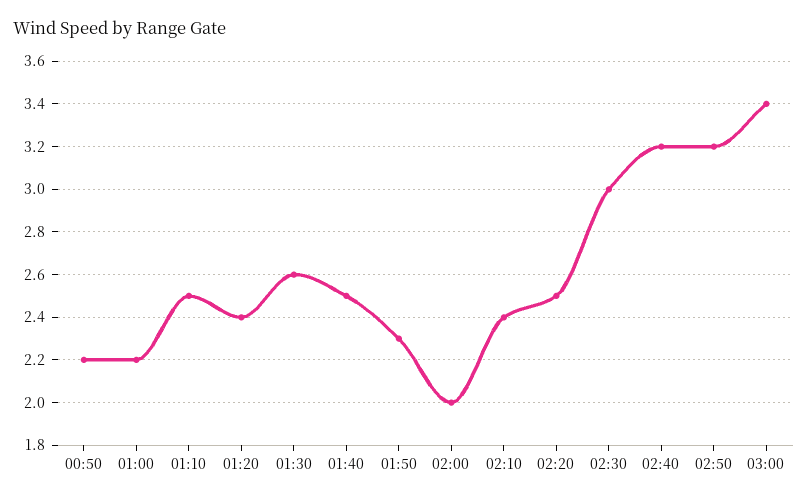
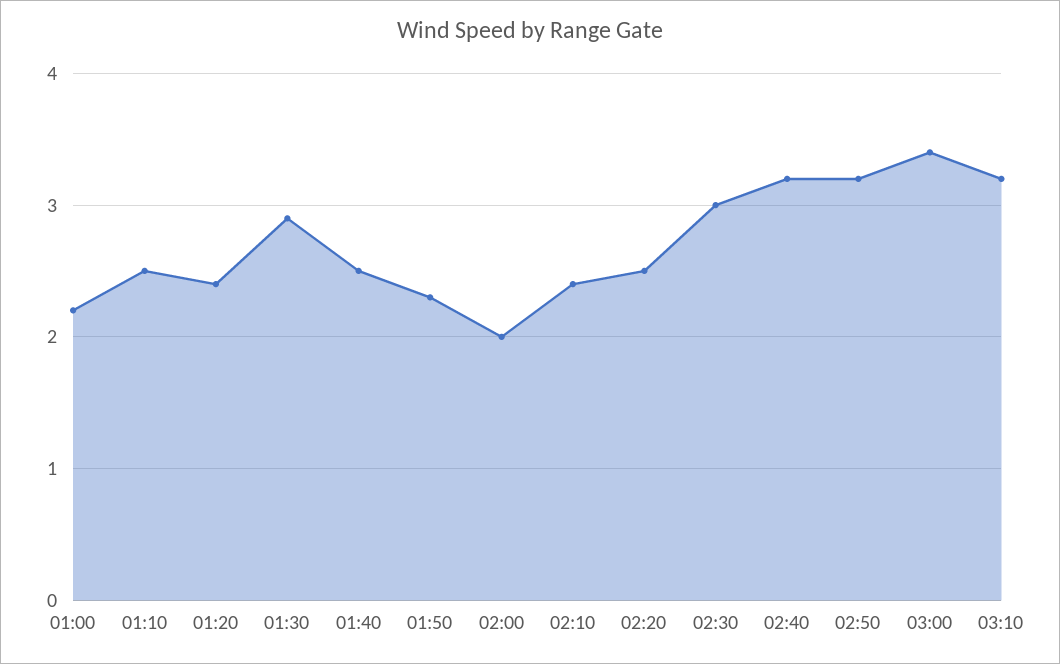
00:50: 2.2 -> none
01:30: 2.6 -> 2.9
03:10: none -> 3.2

